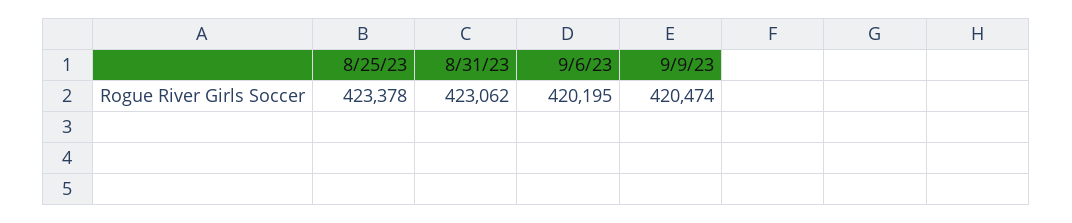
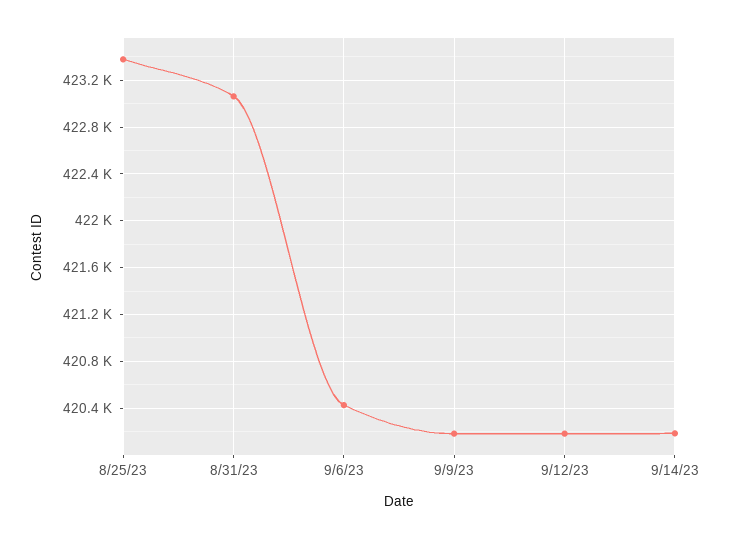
9/6/23: 420195 -> 420400
9/9/23: 420474 -> 420200
9/12/23: none -> 420200
9/14/23: none -> 420200

